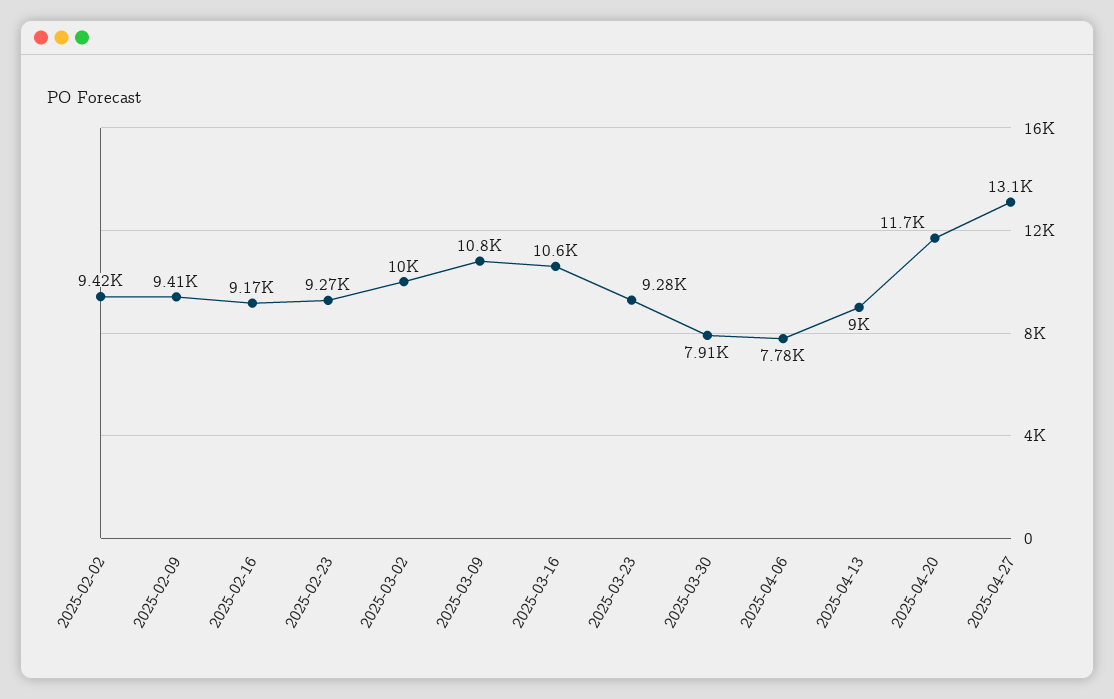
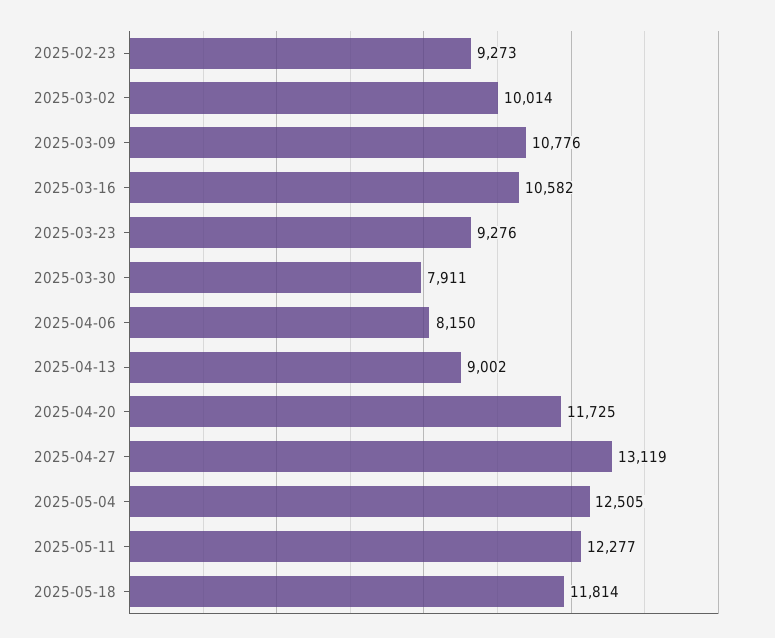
2025-02-02: 9420 -> none
2025-02-09: 9410 -> none
2025-02-16: 9170 -> none
2025-04-06: 7780 -> 8150
2025-05-04: none -> 12505
2025-05-11: none -> 12277
2025-05-18: none -> 11814

